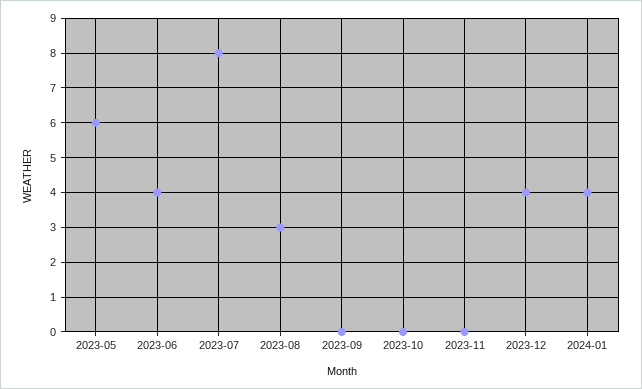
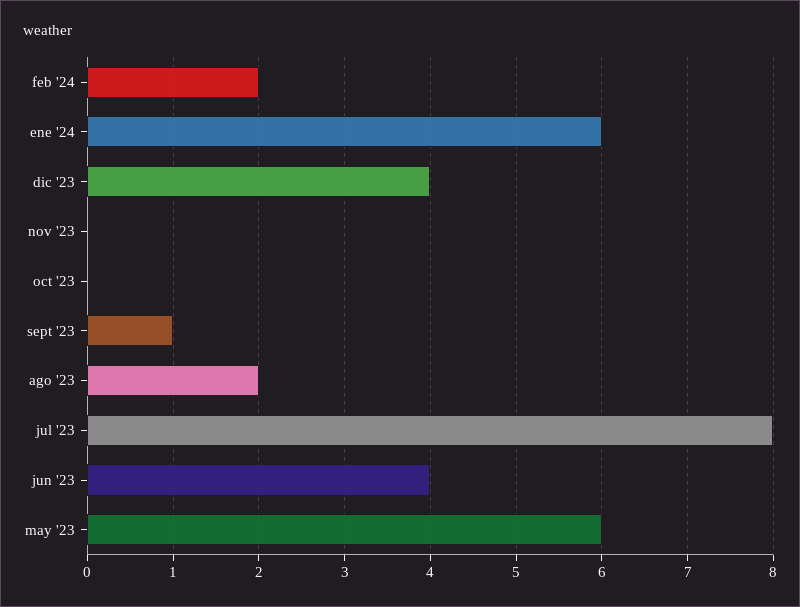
2023-08: 3 -> 2
2023-09: 0 -> 1
2024-01: 4 -> 6
feb '24: none -> 2

